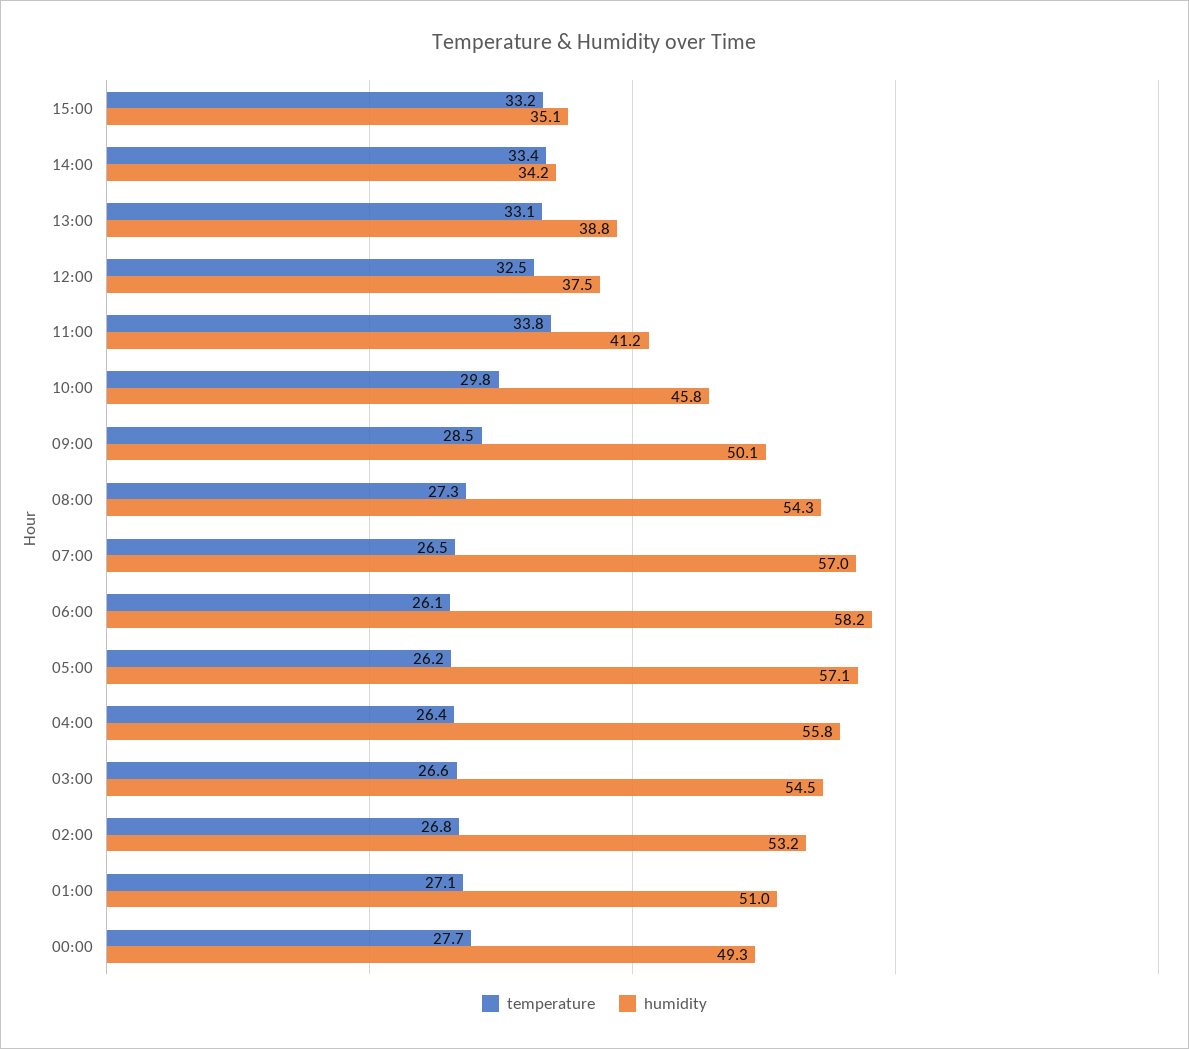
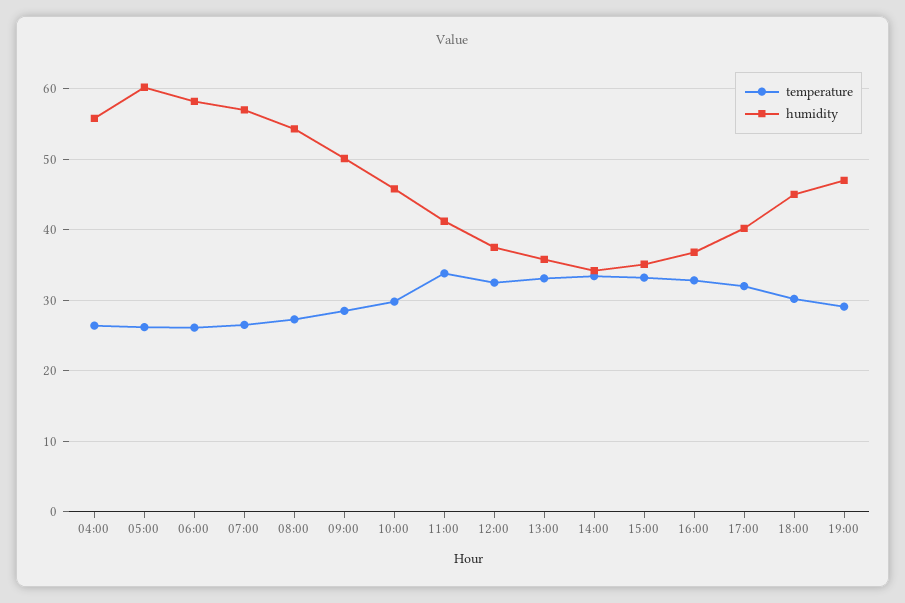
humidity, 13:00: 38.8 -> 36
humidity, 05:00: 57.1 -> 60
temperature, 03:00: 26.6 -> none
humidity, 03:00: 54.5 -> none
temperature, 02:00: 26.8 -> none
humidity, 02:00: 53.2 -> none
temperature, 01:00: 27.1 -> none
humidity, 01:00: 51 -> none
temperature, 00:00: 27.7 -> none
humidity, 00:00: 49.3 -> none
temperature, 16:00: none -> 33
humidity, 16:00: none -> 37
temperature, 17:00: none -> 32
humidity, 17:00: none -> 40
temperature, 18:00: none -> 30
humidity, 18:00: none -> 45
temperature, 19:00: none -> 29
humidity, 19:00: none -> 47

